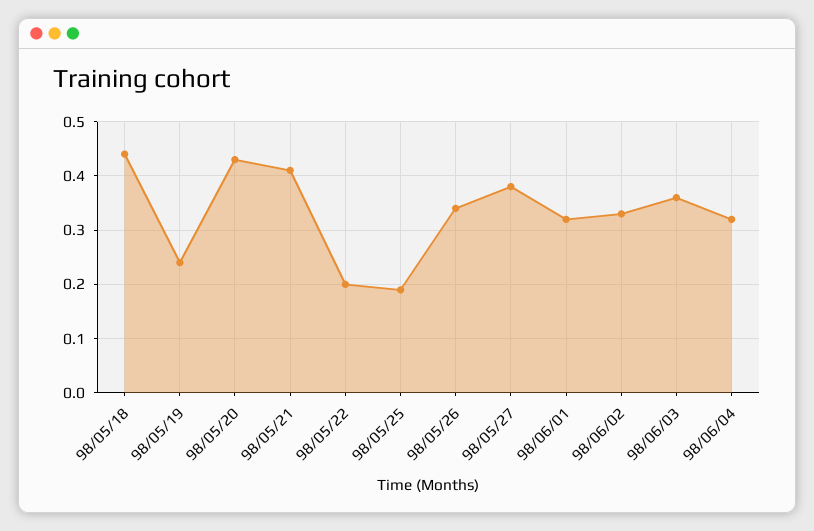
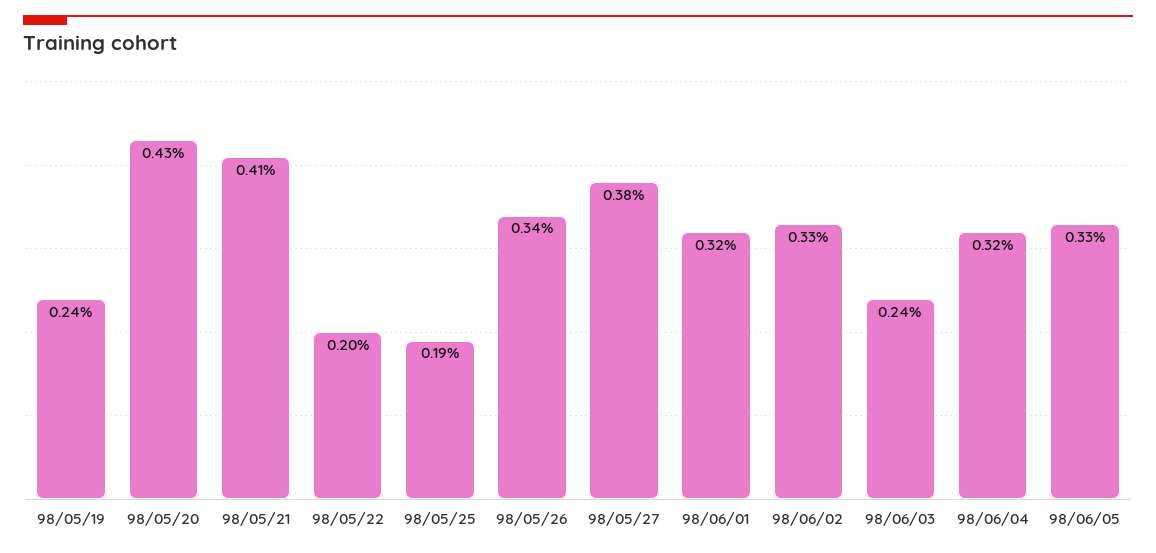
98/05/18: 0.45 -> none
98/06/03: 0.35 -> 0.24
98/06/05: none -> 0.33

